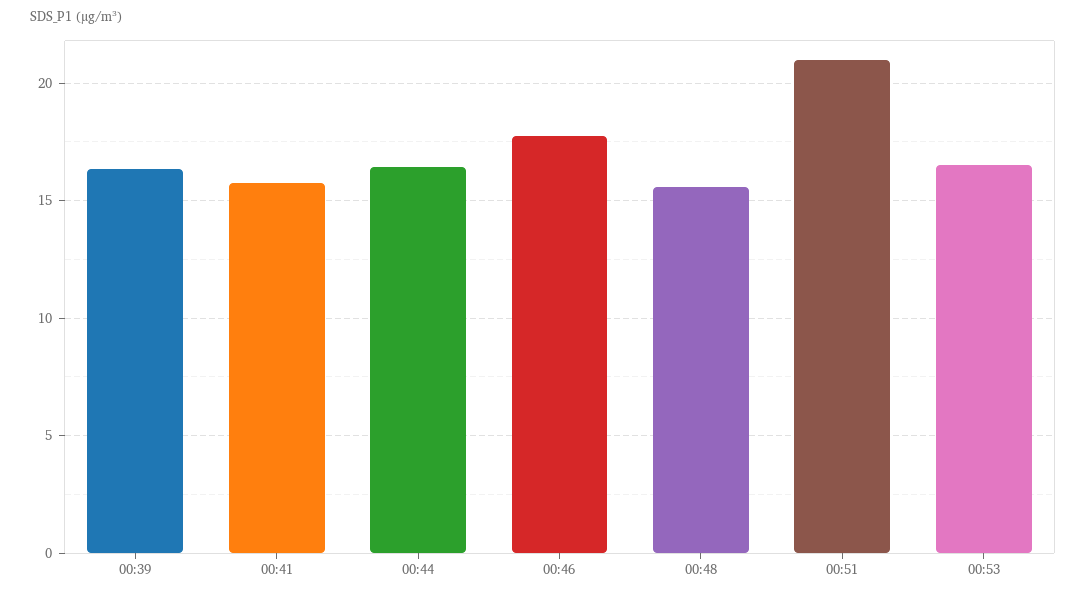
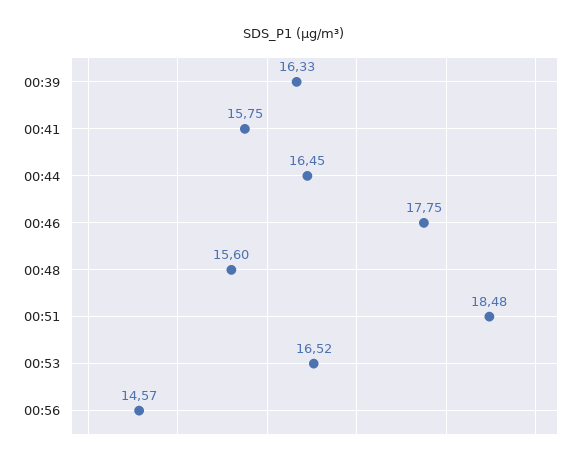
00:51: 21 -> 18.48
00:56: none -> 14.57

